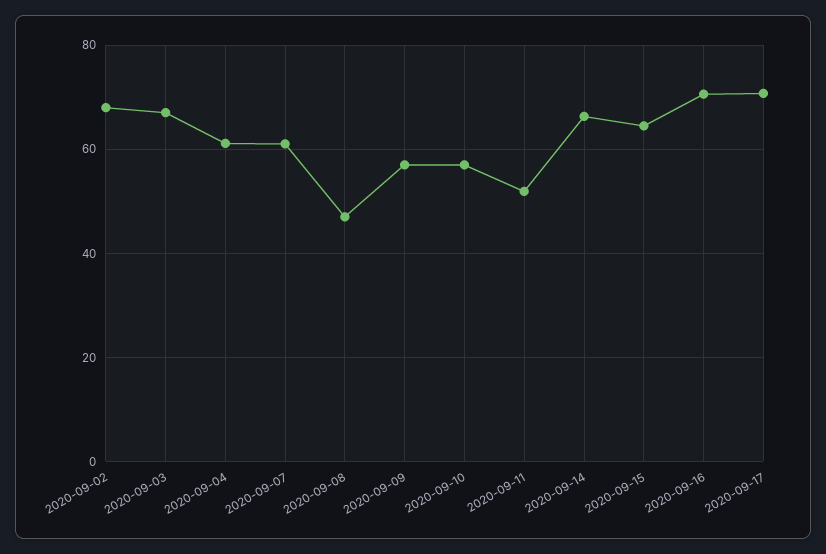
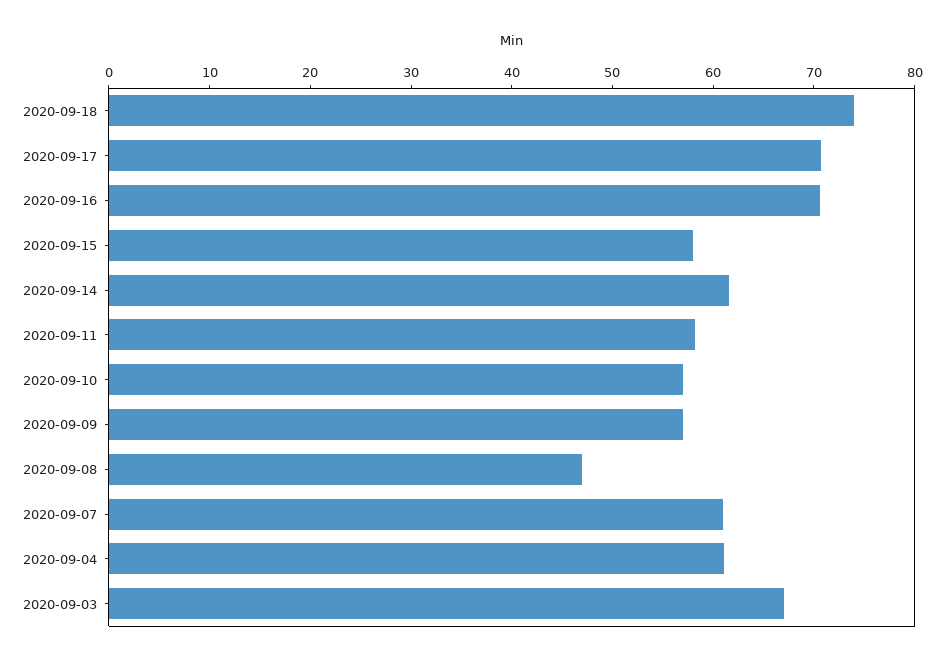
2020-09-02: 68 -> none
2020-09-11: 52 -> 58
2020-09-14: 66 -> 62
2020-09-15: 64 -> 58
2020-09-18: none -> 74

